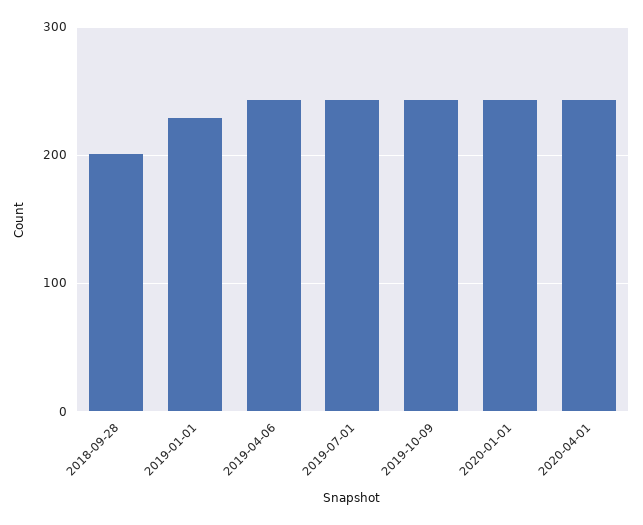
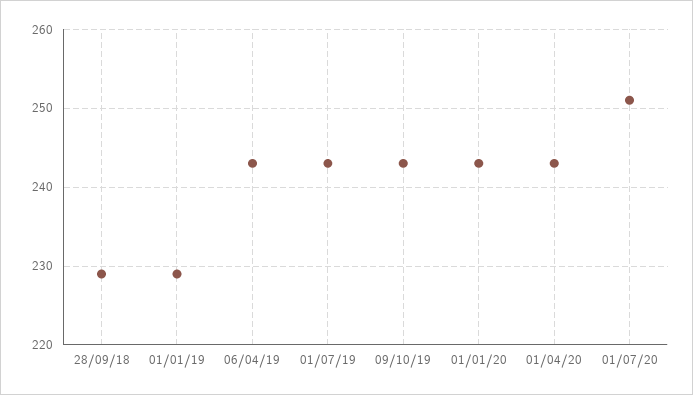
2018-09-28: 200 -> 229
01/07/20: none -> 251

